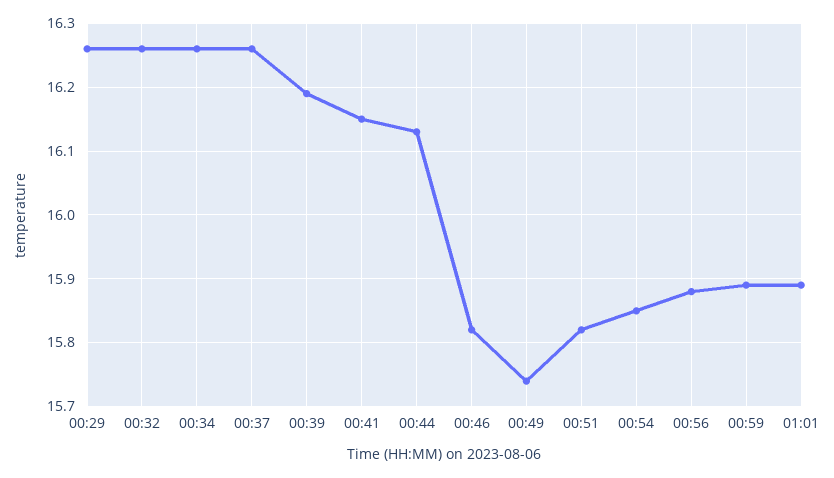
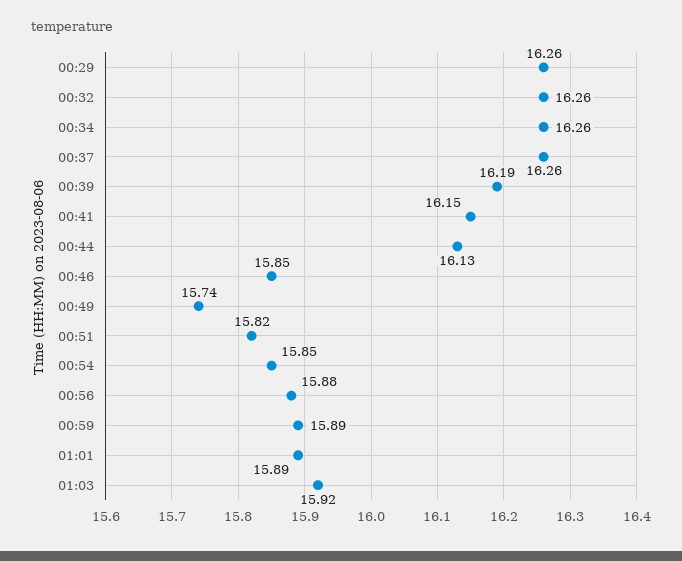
00:46: 15.82 -> 15.85
01:03: none -> 15.92

